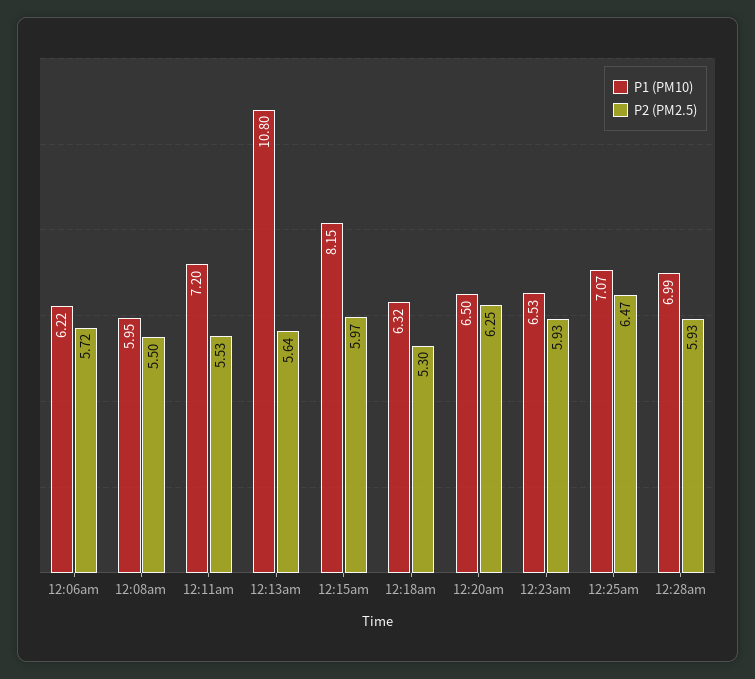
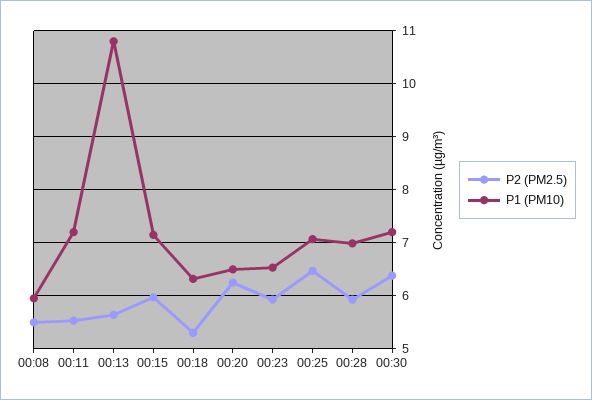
P1 (PM10), 12:06am: 6.22 -> none
P2 (PM2.5), 12:06am: 5.72 -> none
P1 (PM10), 12:15am: 8.15 -> 7.2
P2 (PM2.5), 00:30: none -> 6.4
P1 (PM10), 00:30: none -> 7.2

